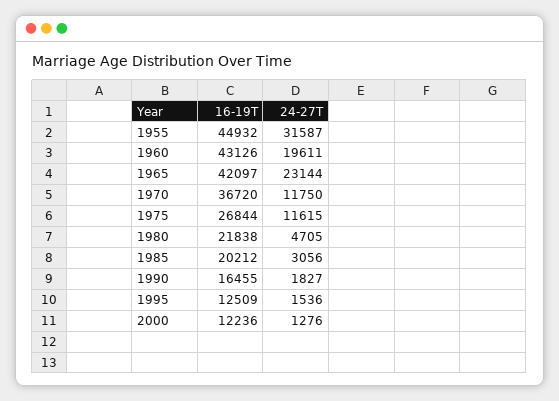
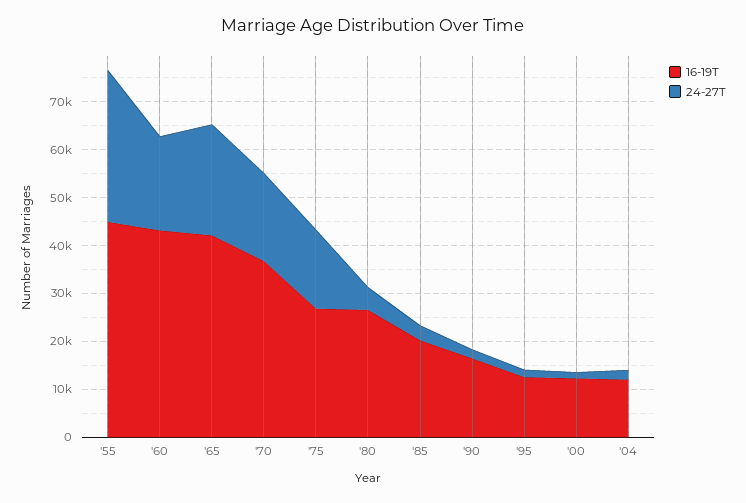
24-27T, 1970: 11750 -> 18000
24-27T, 1975: 11615 -> 16000
16-19T, 1980: 21838 -> 26000
16-19T, '04: none -> 12000
24-27T, '04: none -> 2000

